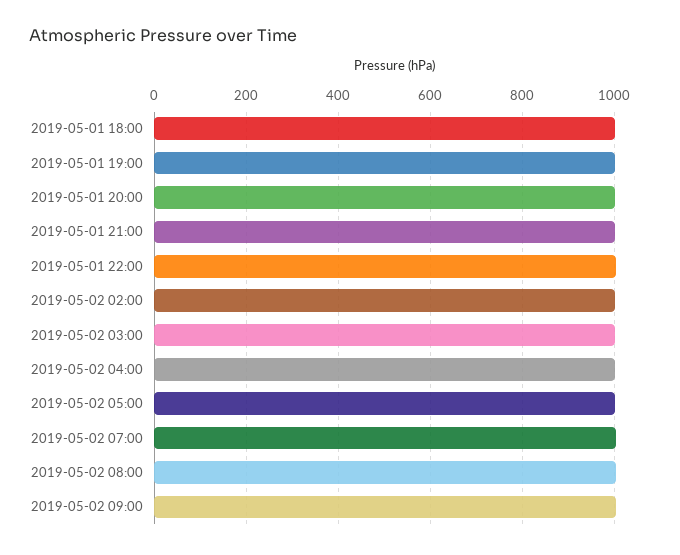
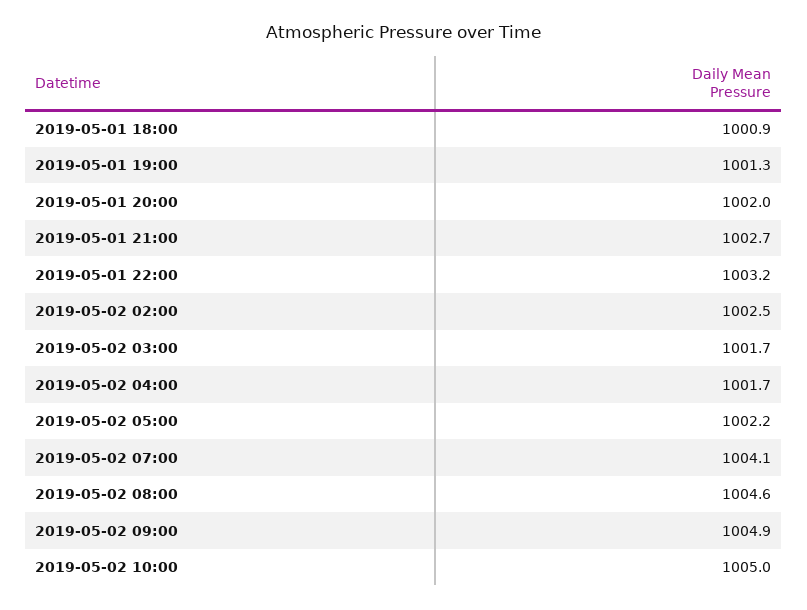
2019-05-02 10:00: none -> 1005

